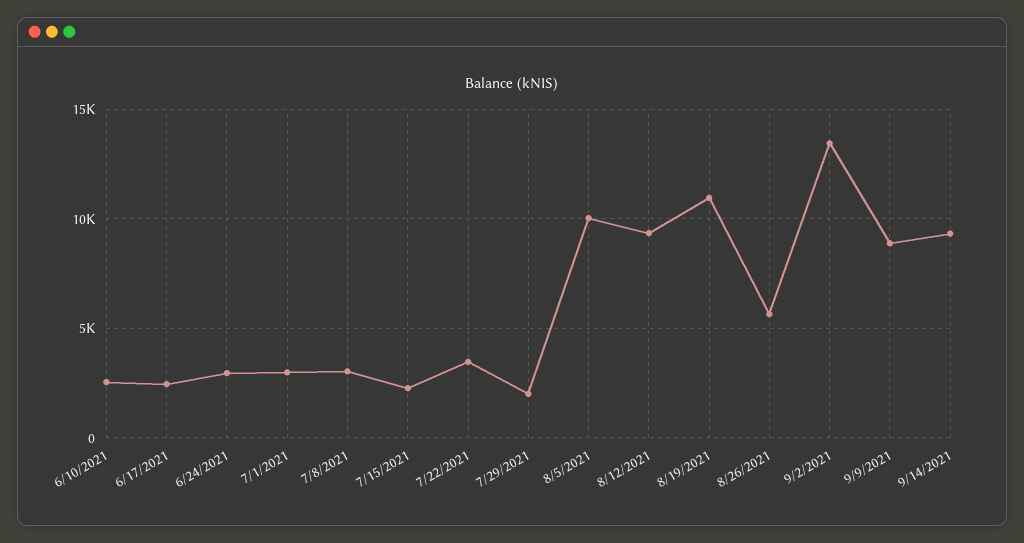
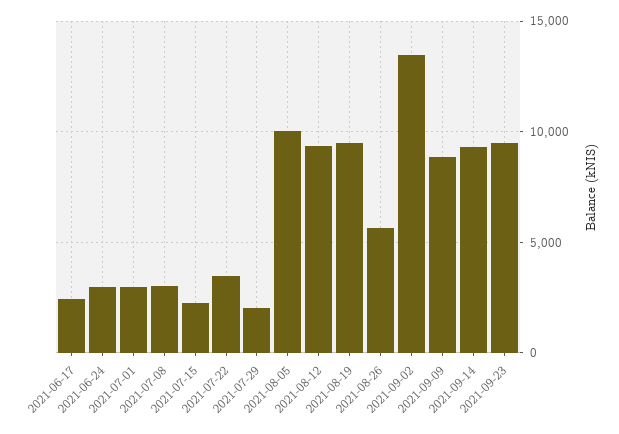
6/10/2021: 2500 -> none
8/19/2021: 11000 -> 9500
2021-09-23: none -> 9500

